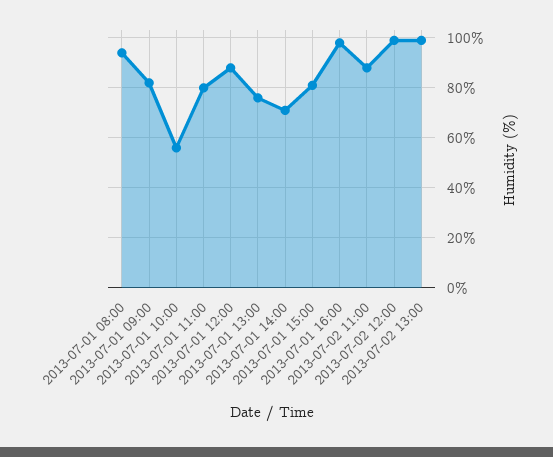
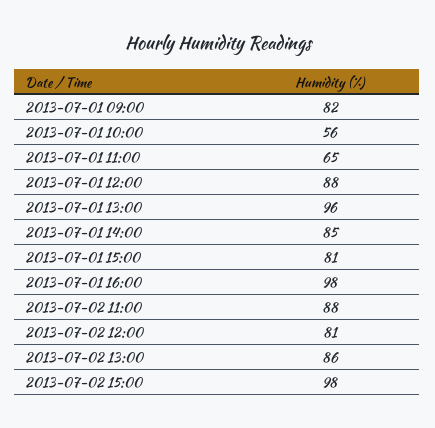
2013-07-01 08:00: 95 -> none
2013-07-01 11:00: 80 -> 65
2013-07-01 13:00: 75 -> 96
2013-07-01 14:00: 70 -> 85
2013-07-02 12:00: 100 -> 81
2013-07-02 13:00: 100 -> 86
2013-07-02 15:00: none -> 98

